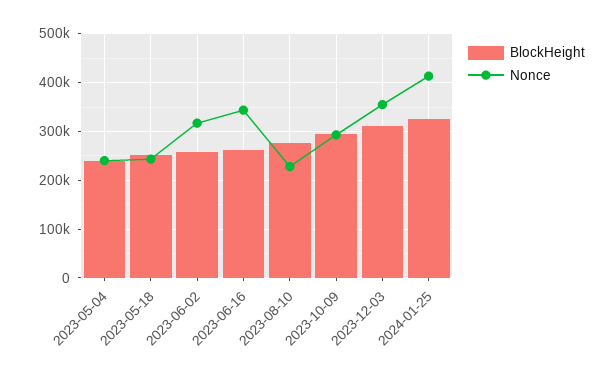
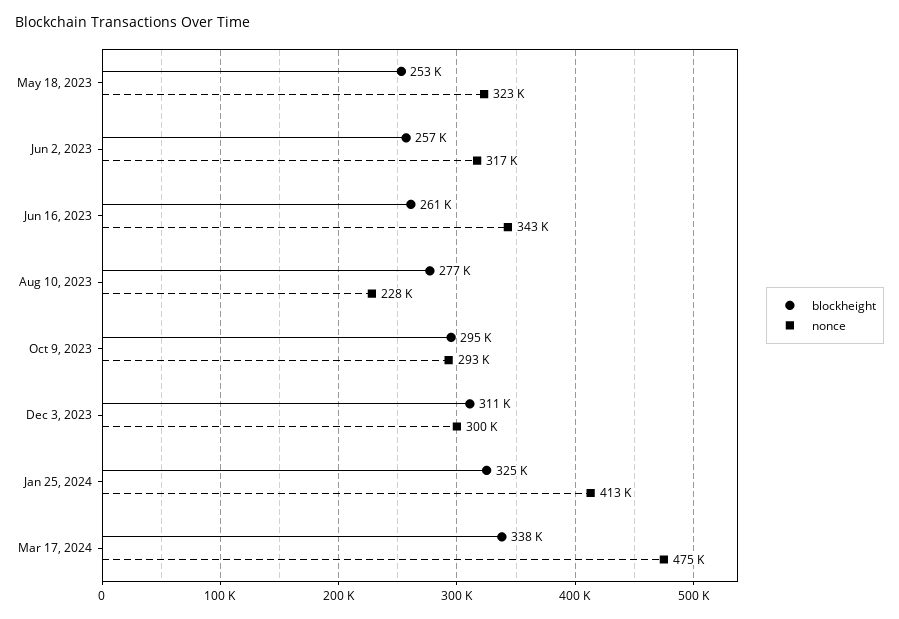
BlockHeight, 2023-05-04: 240000 -> none
Nonce, 2023-05-04: 240000 -> none
Nonce, 2023-05-18: 240000 -> 323000
Nonce, 2023-12-03: 360000 -> 300000
BlockHeight, Mar 17, 2024: none -> 338000
Nonce, Mar 17, 2024: none -> 475000

